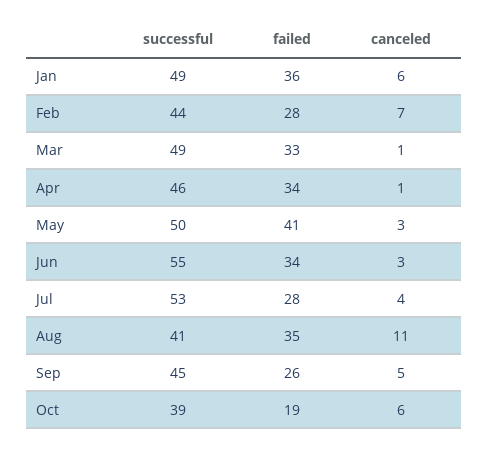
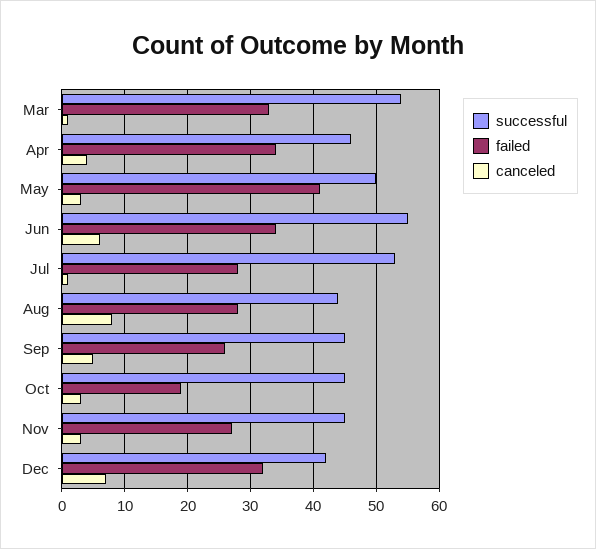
successful, Jan: 49 -> none
failed, Jan: 36 -> none
canceled, Jan: 6 -> none
successful, Feb: 44 -> none
failed, Feb: 28 -> none
canceled, Feb: 7 -> none
successful, Mar: 49 -> 54
canceled, Apr: 1 -> 4
canceled, Jun: 3 -> 6
canceled, Jul: 4 -> 1
successful, Aug: 41 -> 44
failed, Aug: 35 -> 28
canceled, Aug: 11 -> 8
successful, Oct: 39 -> 45
canceled, Oct: 6 -> 3
successful, Nov: none -> 45
failed, Nov: none -> 27
canceled, Nov: none -> 3
successful, Dec: none -> 42
failed, Dec: none -> 32
canceled, Dec: none -> 7

